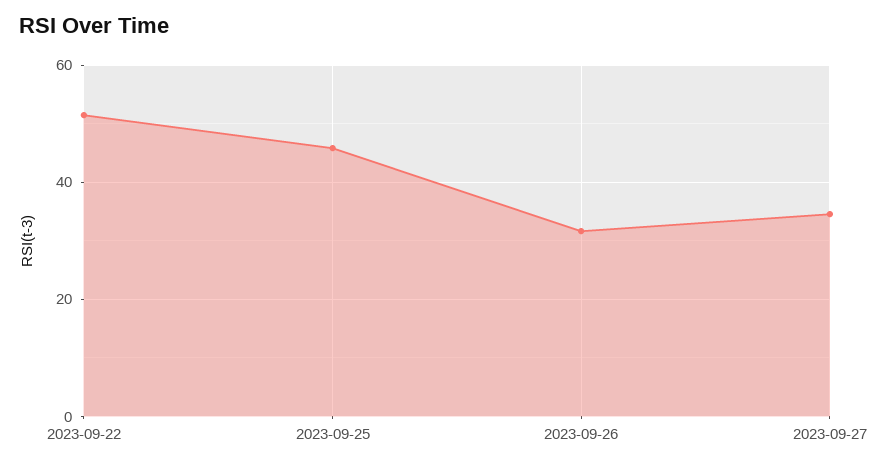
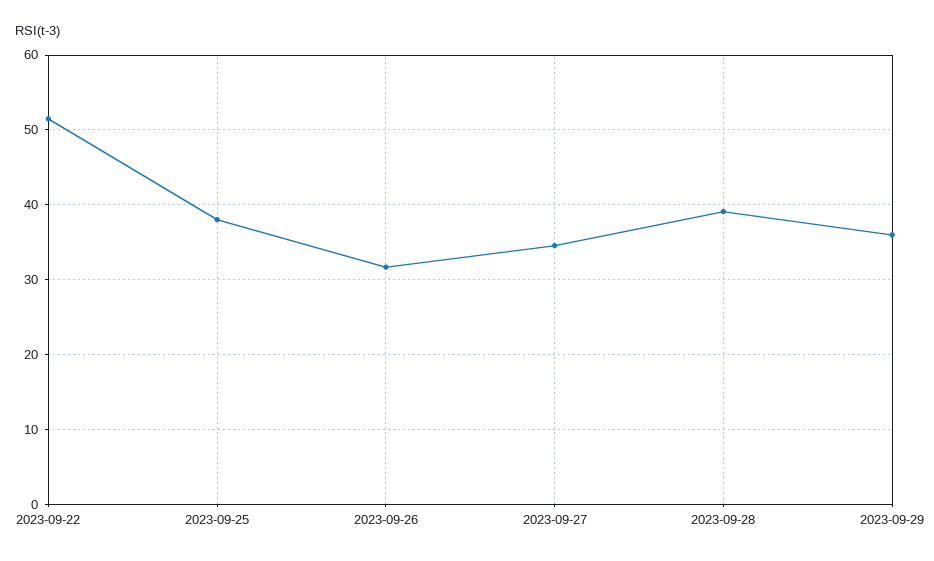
2023-09-25: 46 -> 38
2023-09-28: none -> 39
2023-09-29: none -> 36

